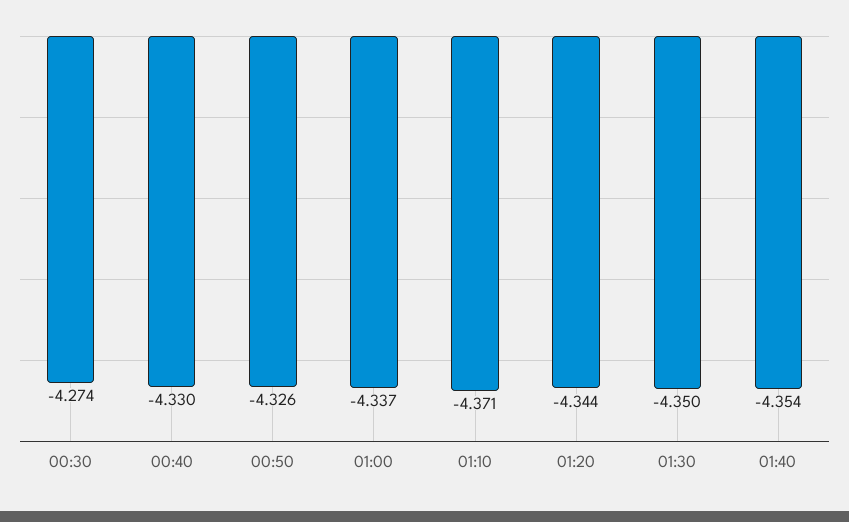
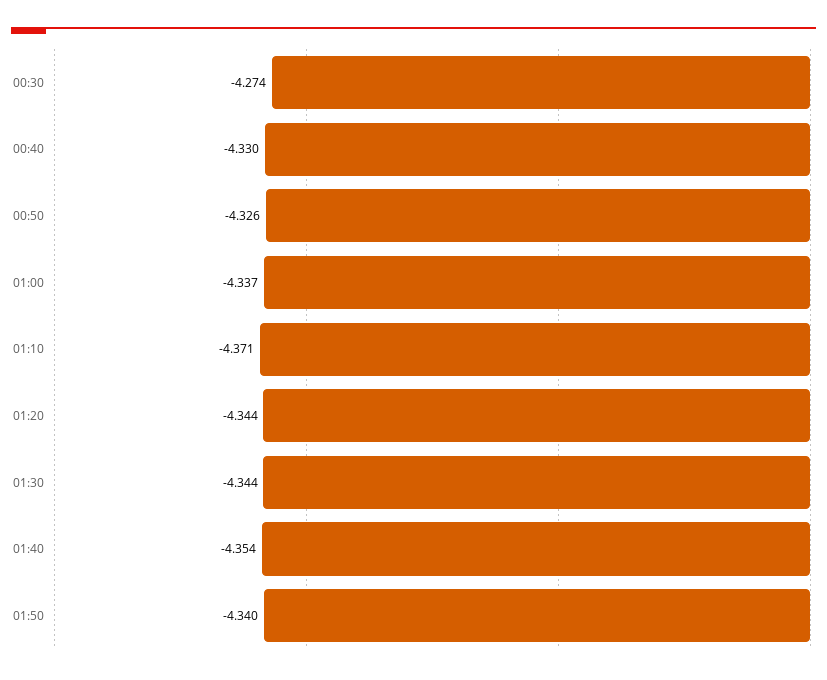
01:30: -4.35 -> -4.344
01:50: none -> -4.34

